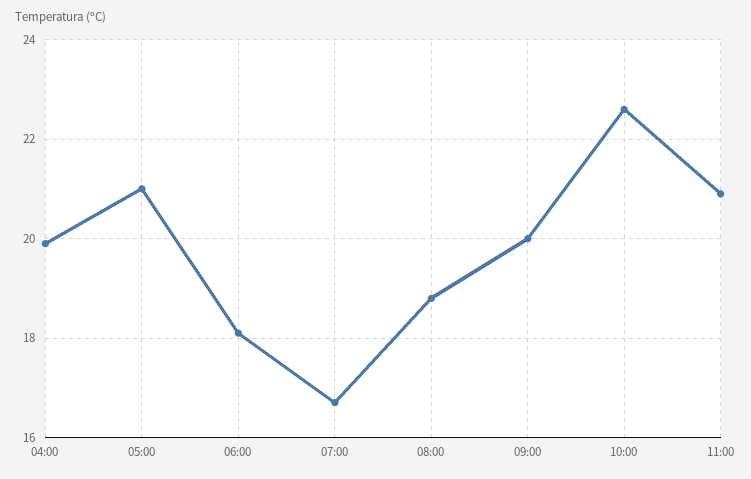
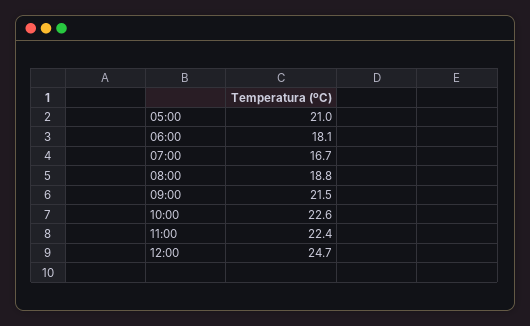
04:00: 20 -> none
09:00: 20 -> 21.5
11:00: 21 -> 22.4
12:00: none -> 24.7

